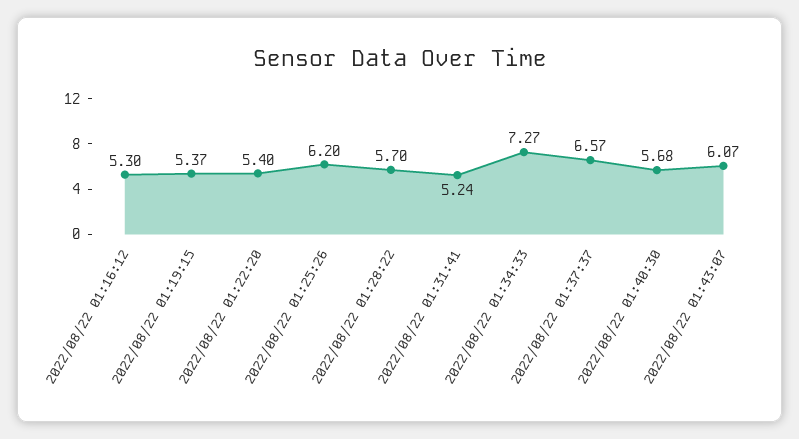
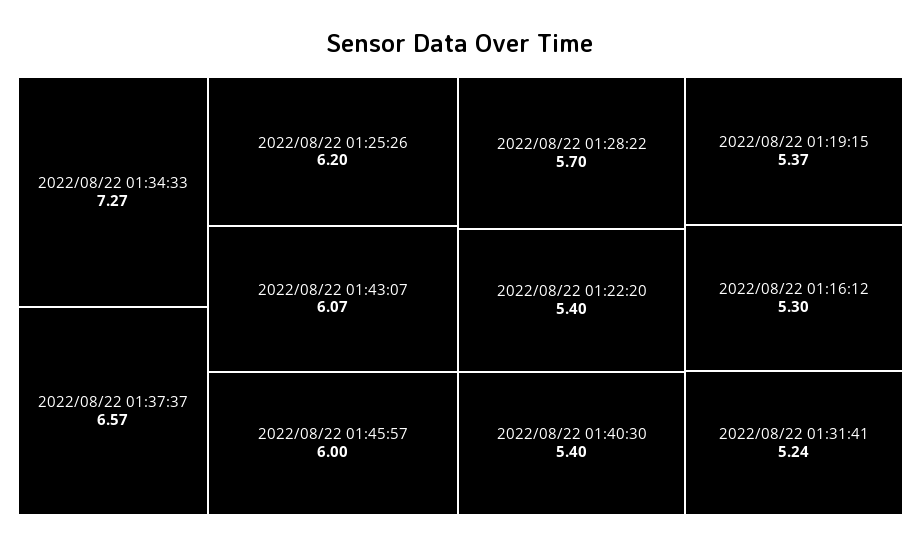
2022/08/22 01:40:30: 5.68 -> 5.4
2022/08/22 01:45:57: none -> 6

